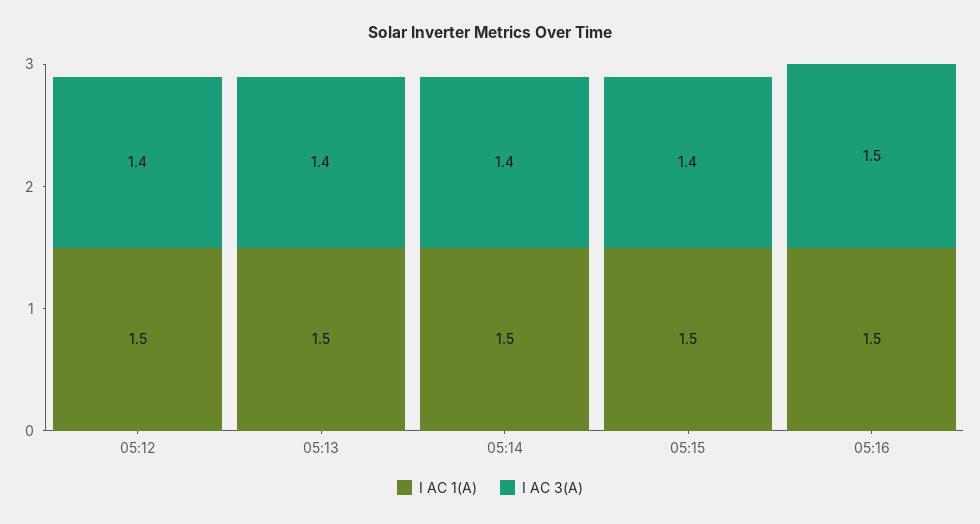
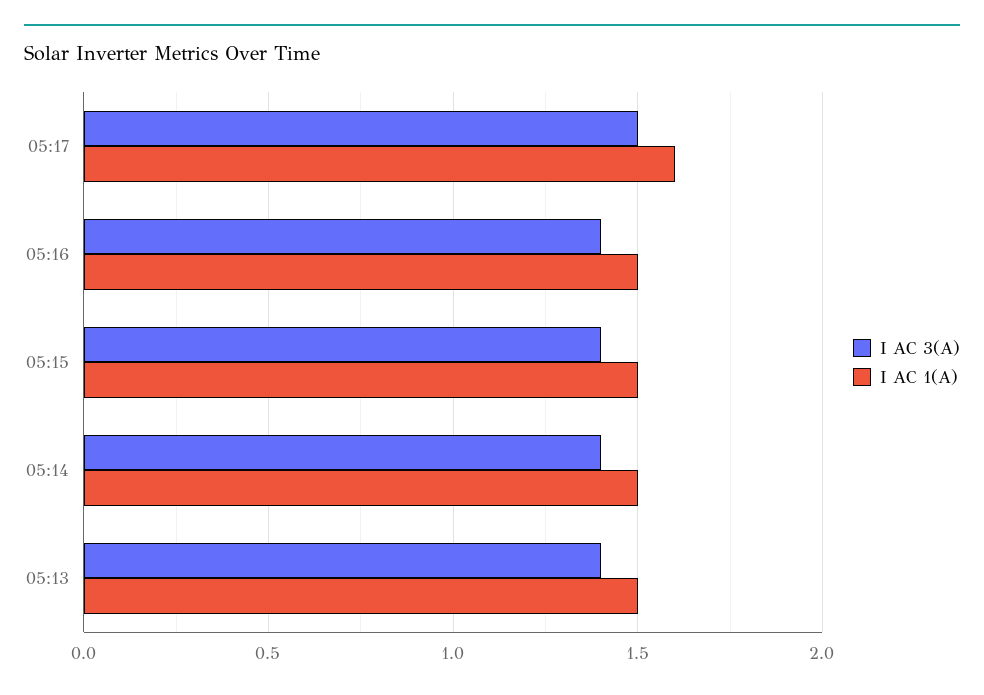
I AC 1(A), 05:12: 1.5 -> none
I AC 3(A), 05:12: 1.4 -> none
I AC 3(A), 05:16: 1.5 -> 1.4
I AC 3(A), 05:17: none -> 1.5
I AC 1(A), 05:17: none -> 1.6

